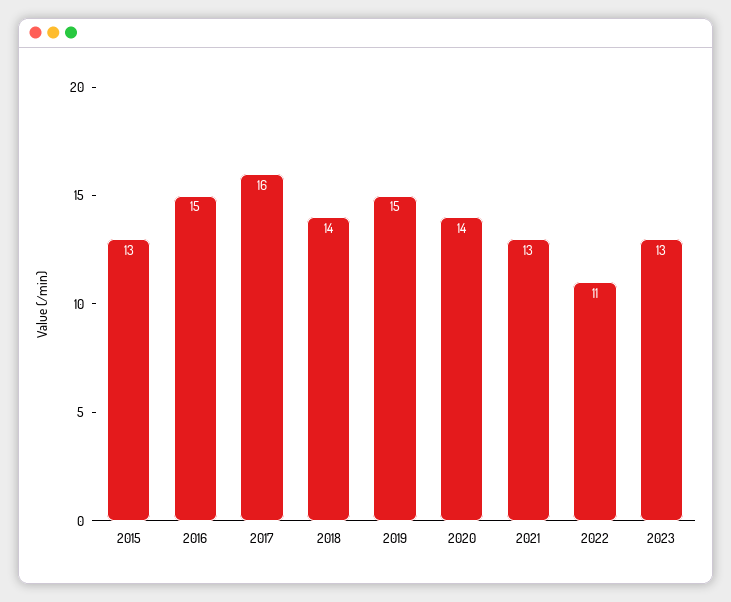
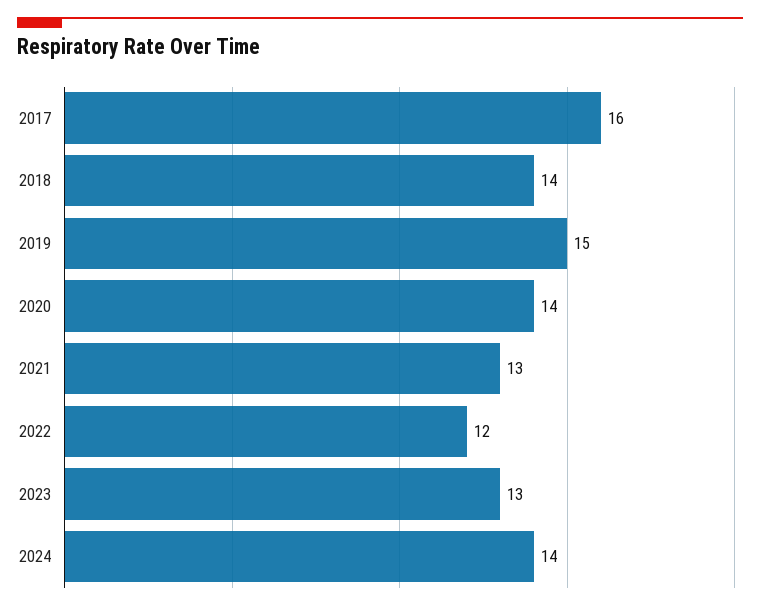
2015: 13 -> none
2016: 15 -> none
2022: 11 -> 12
2024: none -> 14

